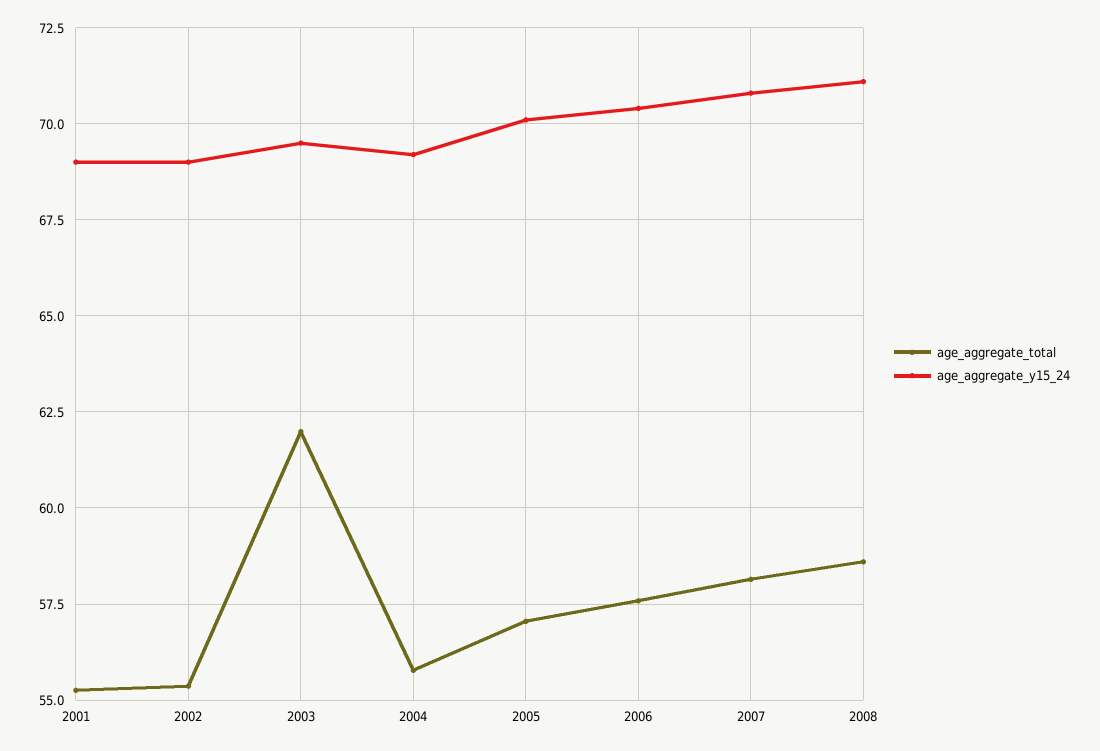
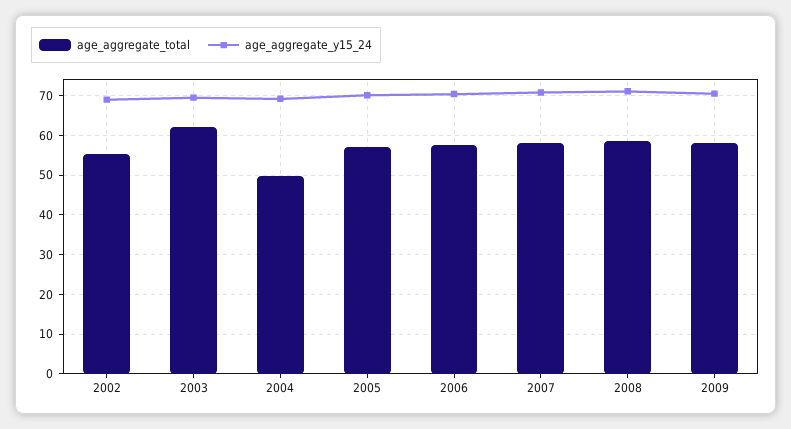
age_aggregate_total, 2001: 55.25 -> none
age_aggregate_y15_24, 2001: 69 -> none
age_aggregate_total, 2004: 55.75 -> 50
age_aggregate_total, 2009: none -> 58
age_aggregate_y15_24, 2009: none -> 70

